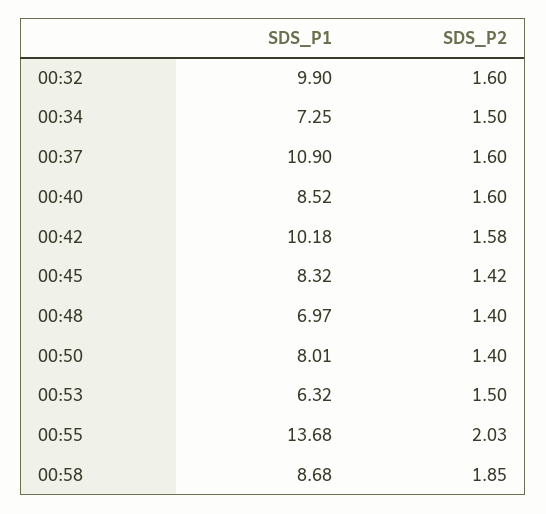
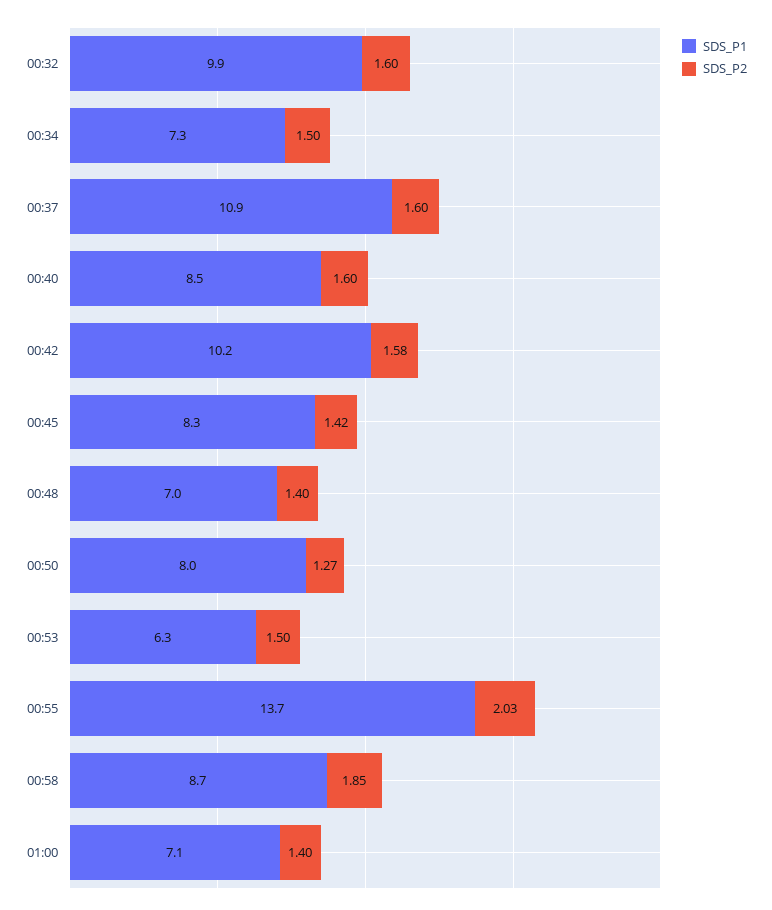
SDS_P2, 00:50: 1.4 -> 1.27
SDS_P1, 01:00: none -> 7.1
SDS_P2, 01:00: none -> 1.4

